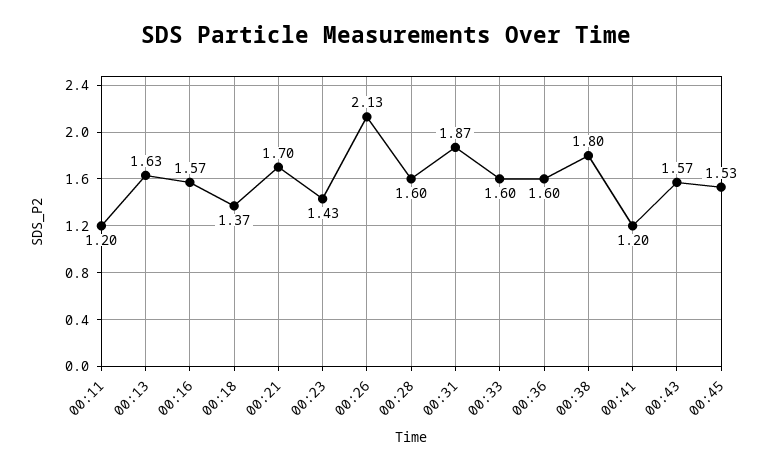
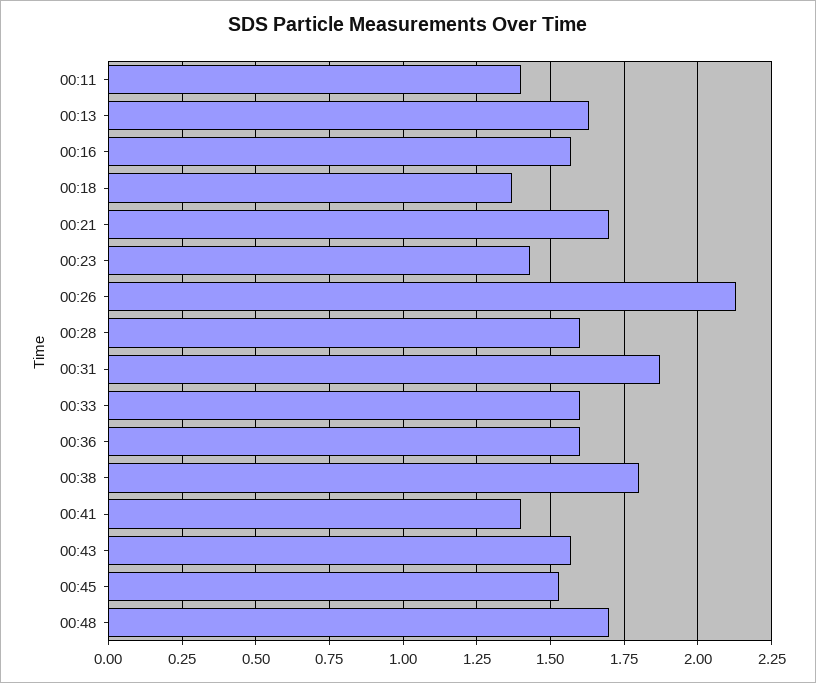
00:11: 1.2 -> 1.4
00:41: 1.2 -> 1.4
00:48: none -> 1.7

